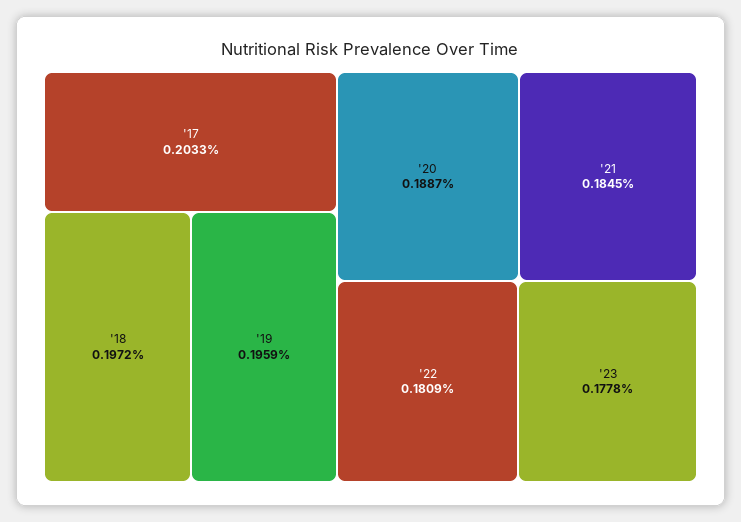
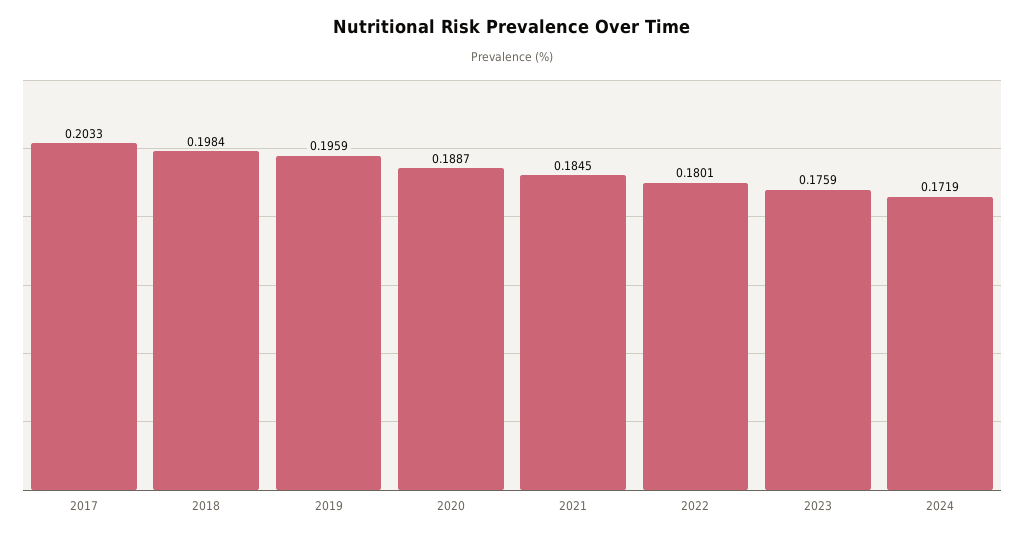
'18: 0.1972 -> 0.1984
'22: 0.1809 -> 0.1801
'23: 0.1778 -> 0.1759
2024: none -> 0.1719

